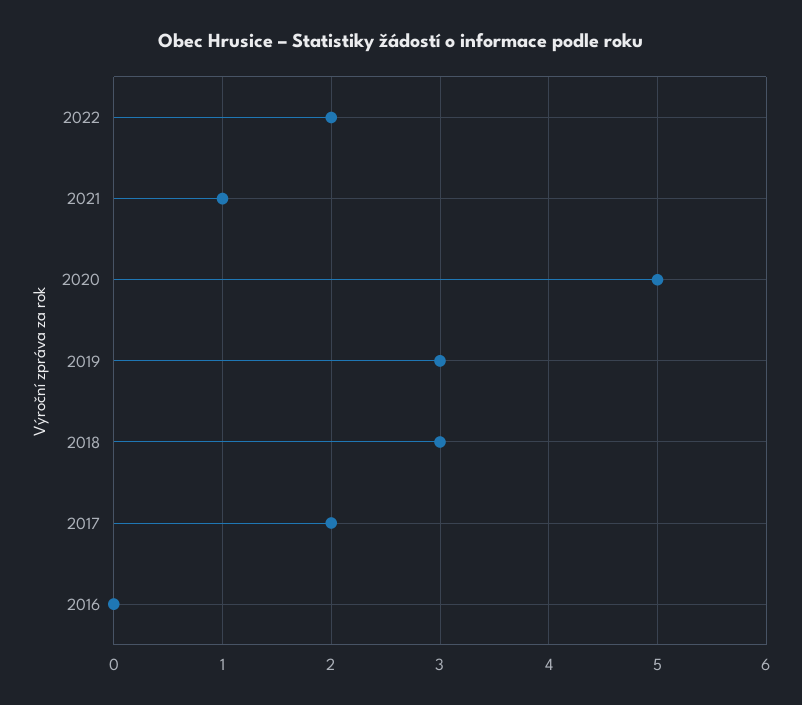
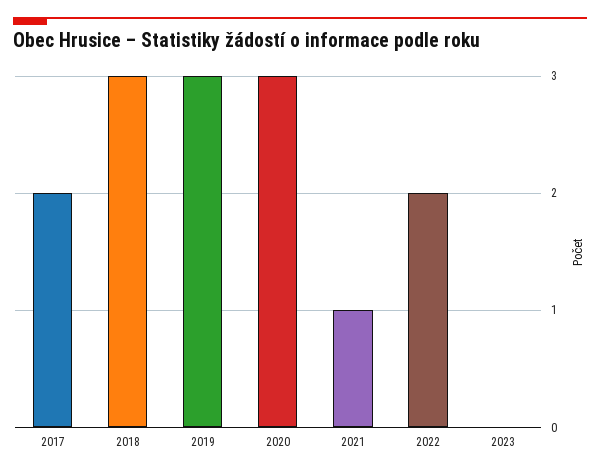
2020: 5 -> 3
2016: 0 -> none
2023: none -> 0

